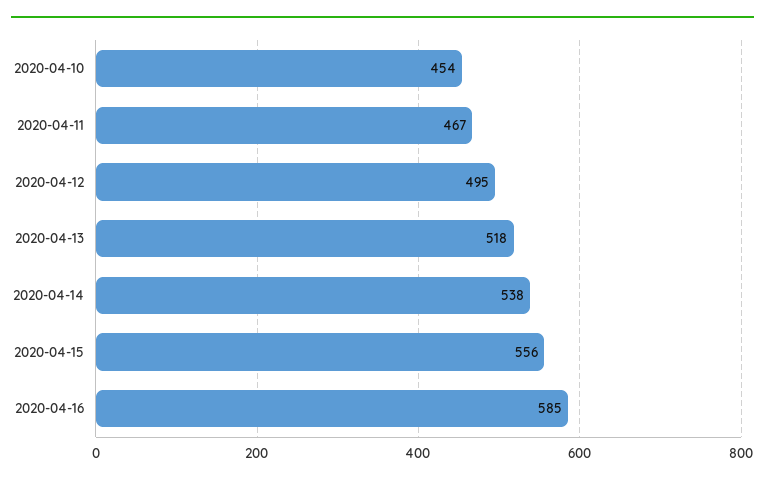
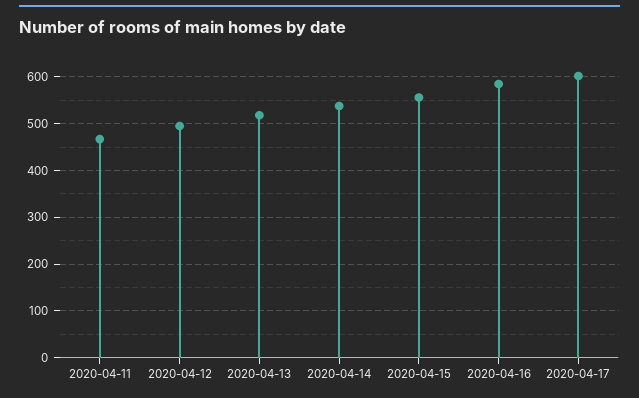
2020-04-10: 454 -> none
2020-04-17: none -> 600

